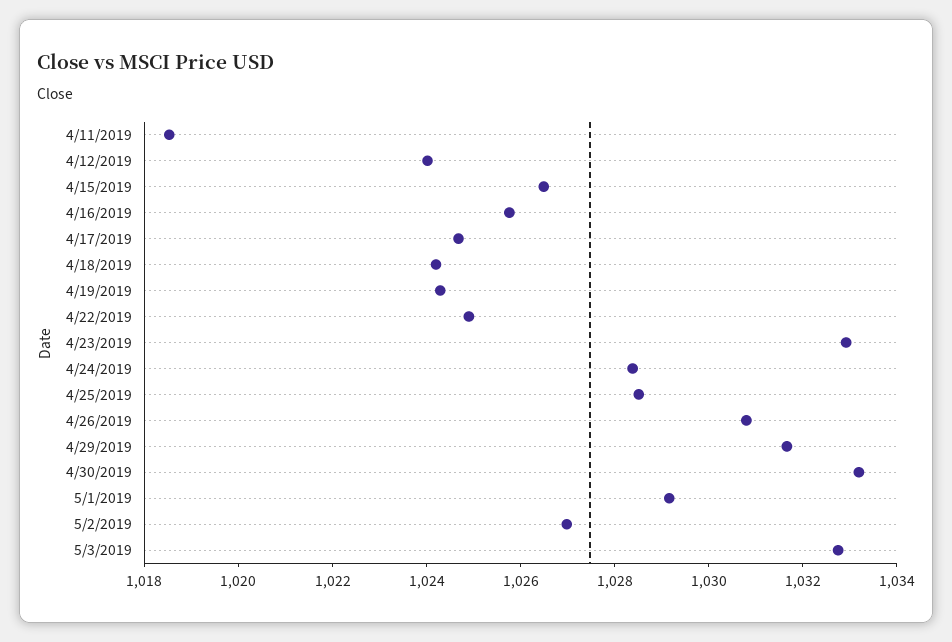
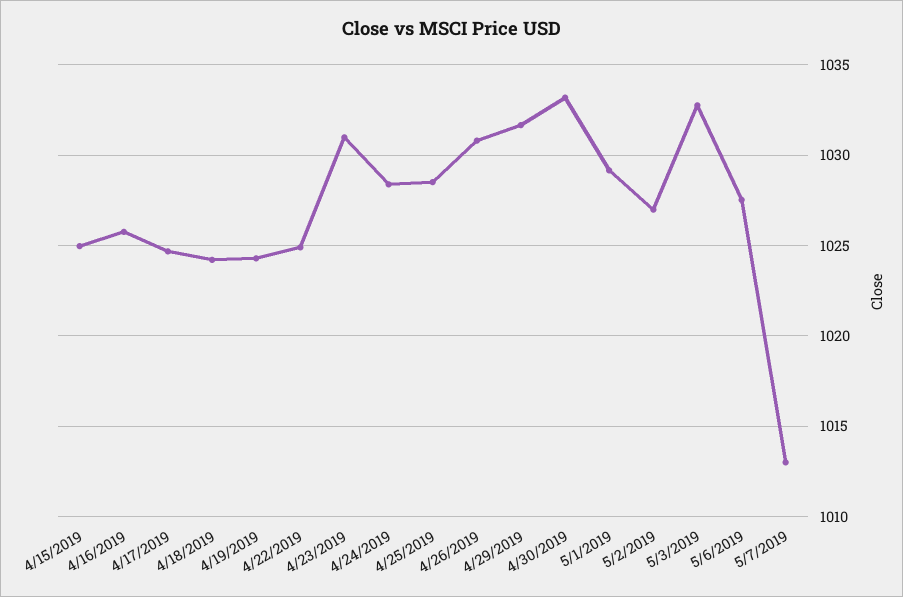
4/11/2019: 1018.5 -> none
4/12/2019: 1024 -> none
4/15/2019: 1026.5 -> 1025
4/23/2019: 1033 -> 1031
5/6/2019: none -> 1027.5
5/7/2019: none -> 1013

